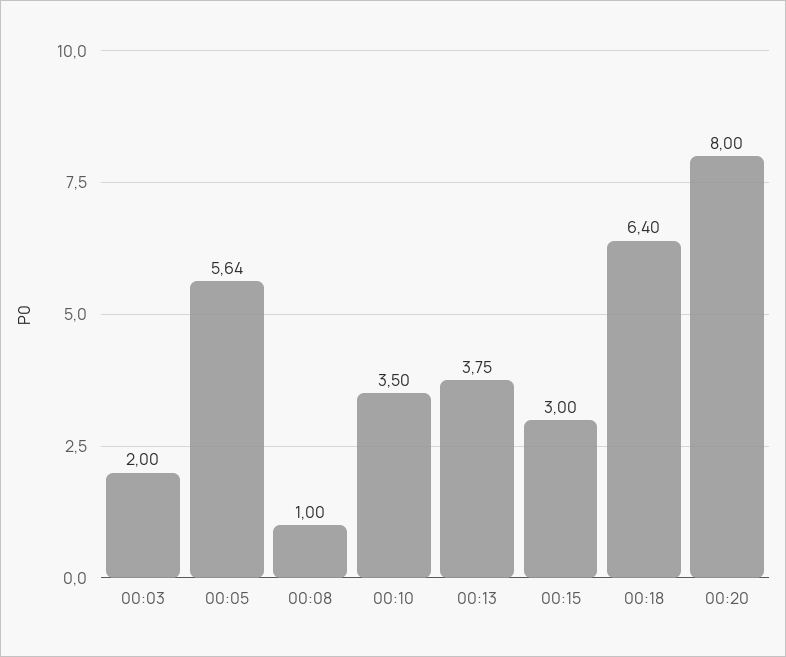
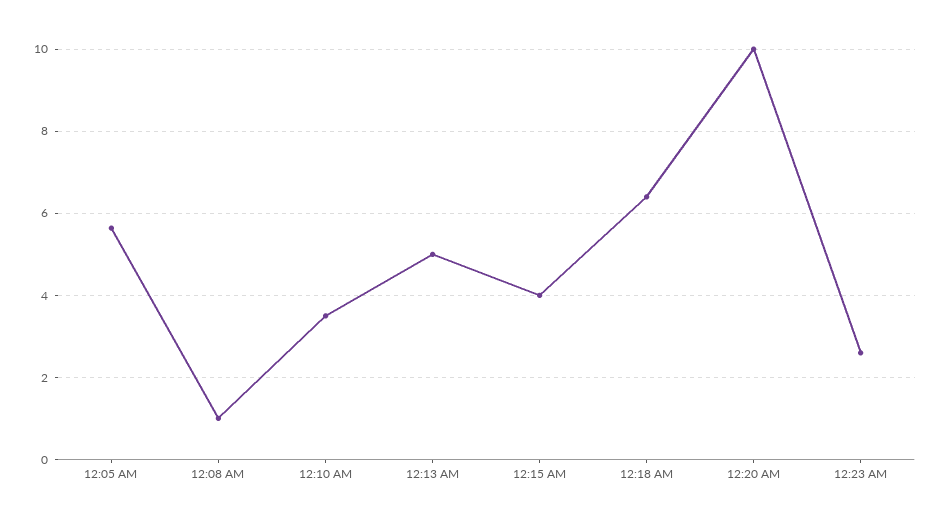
00:03: 2 -> none
00:13: 3.75 -> 5
00:15: 3 -> 4
00:20: 8 -> 10
12:23 AM: none -> 2.6

